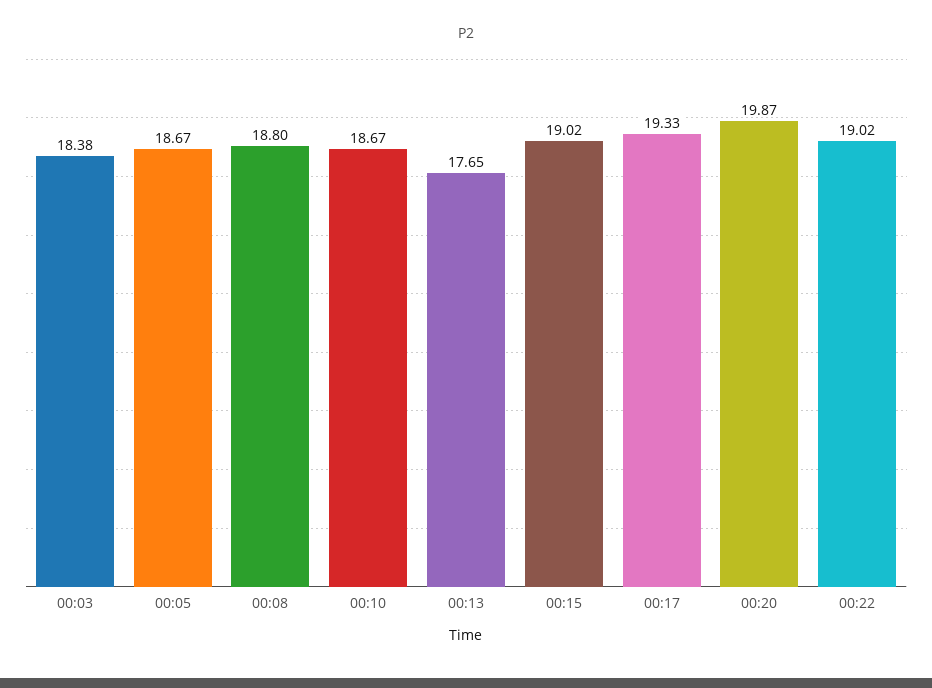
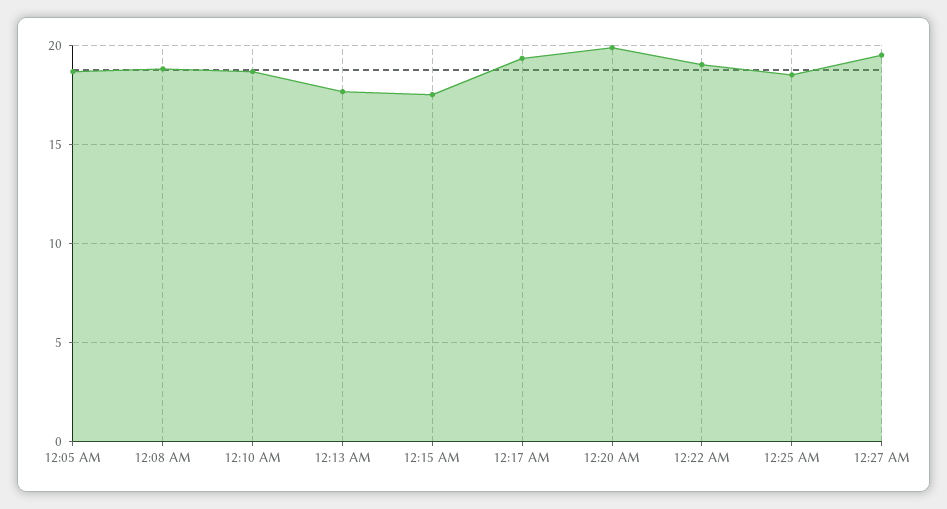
00:03: 18.38 -> none
00:15: 19.02 -> 17.5
12:25 AM: none -> 18.5
12:27 AM: none -> 19.5

